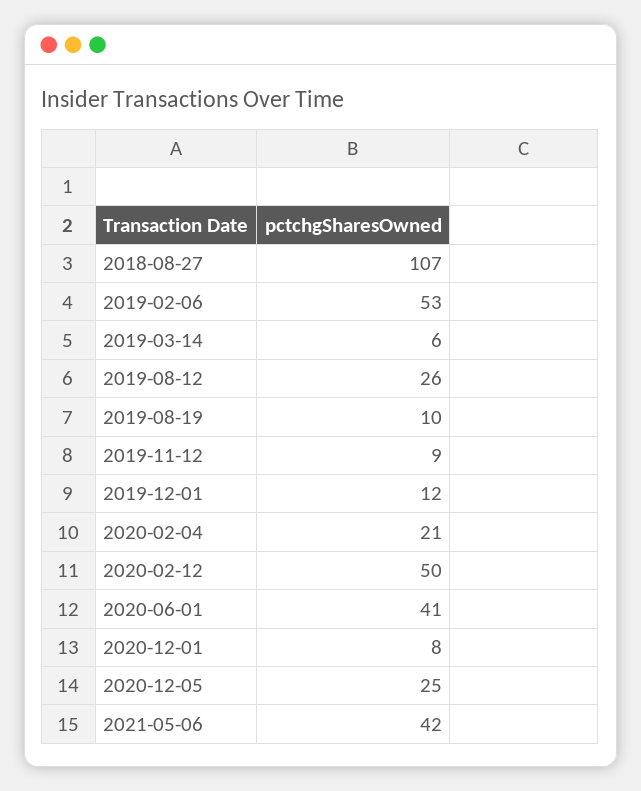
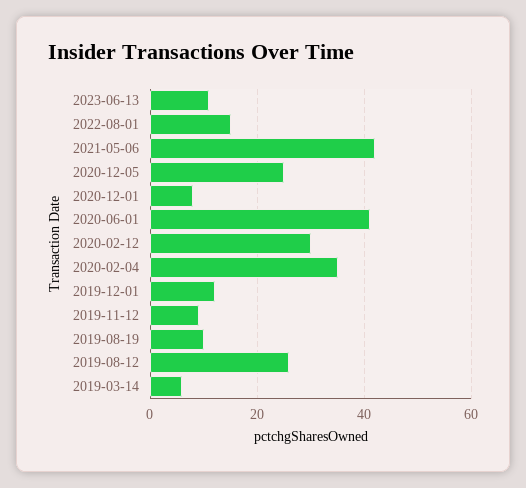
2018-08-27: 107 -> none
2019-02-06: 53 -> none
2020-02-04: 21 -> 35
2020-02-12: 50 -> 30
2023-06-13: none -> 10
2022-08-01: none -> 15

